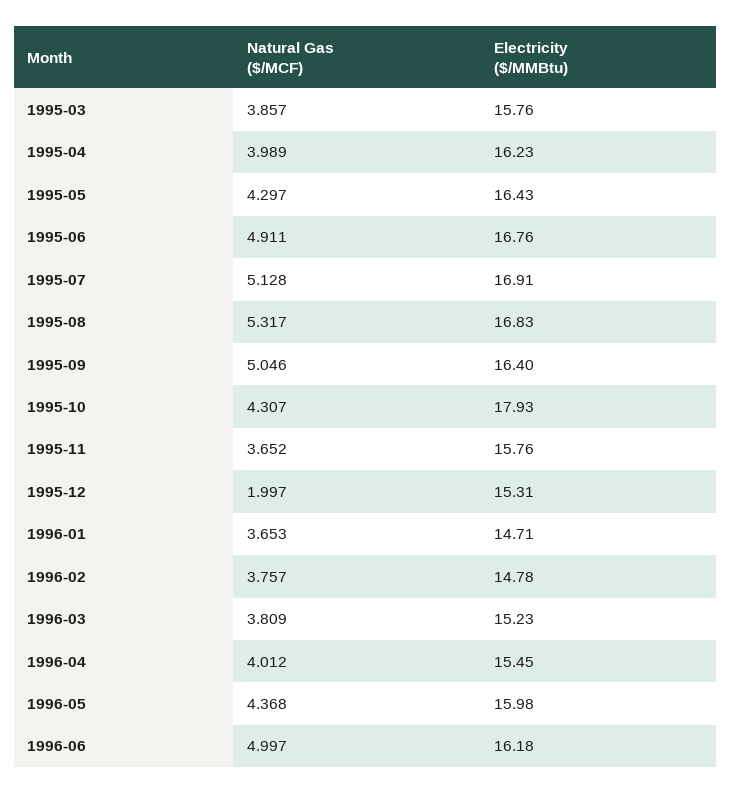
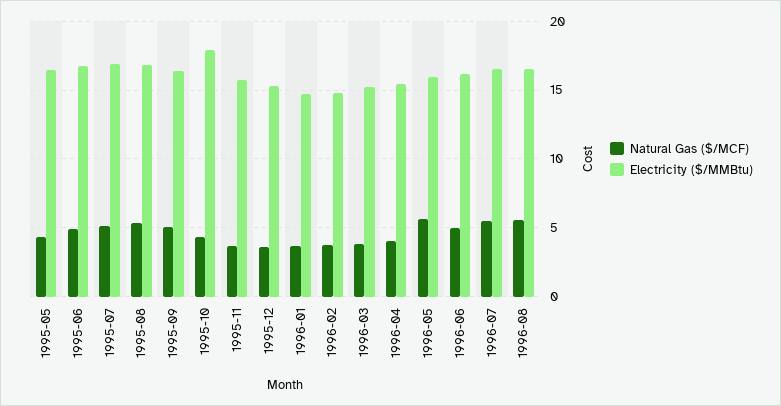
Natural Gas ($/MCF), 1995-03: 3.857 -> none
Electricity ($/MMBtu), 1995-03: 15.76 -> none
Natural Gas ($/MCF), 1995-04: 3.989 -> none
Electricity ($/MMBtu), 1995-04: 16.23 -> none
Natural Gas ($/MCF), 1995-12: 1.997 -> 3.5
Natural Gas ($/MCF), 1996-05: 4.368 -> 5.5
Natural Gas ($/MCF), 1996-07: none -> 5.5
Electricity ($/MMBtu), 1996-07: none -> 16.5
Natural Gas ($/MCF), 1996-08: none -> 5.5
Electricity ($/MMBtu), 1996-08: none -> 16.5

